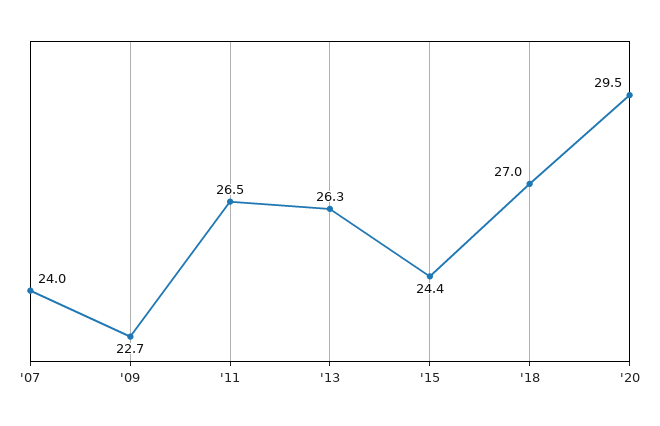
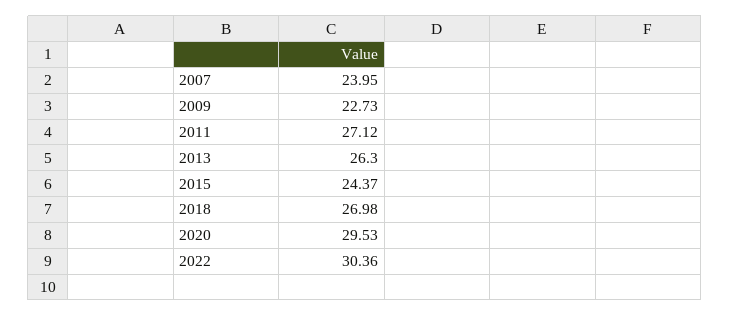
'11: 26.5 -> 27.12
2022: none -> 30.36

